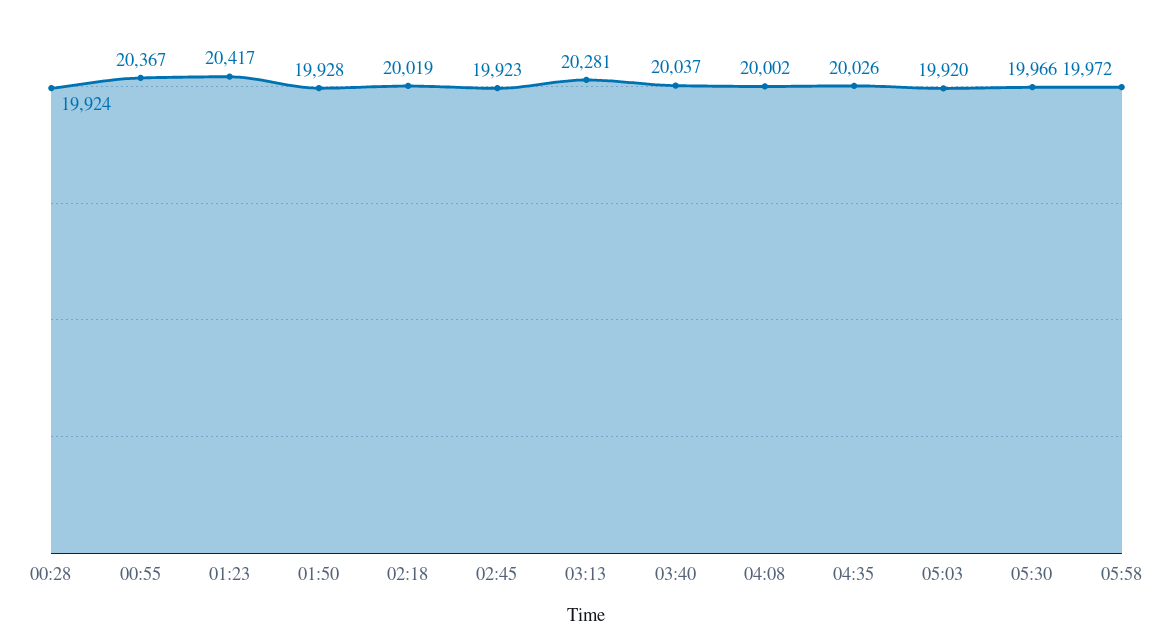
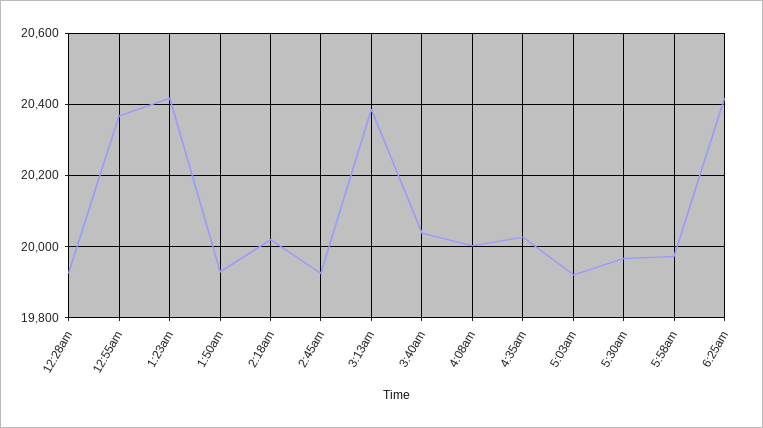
03:13: 20281 -> 20380
6:25am: none -> 20420

